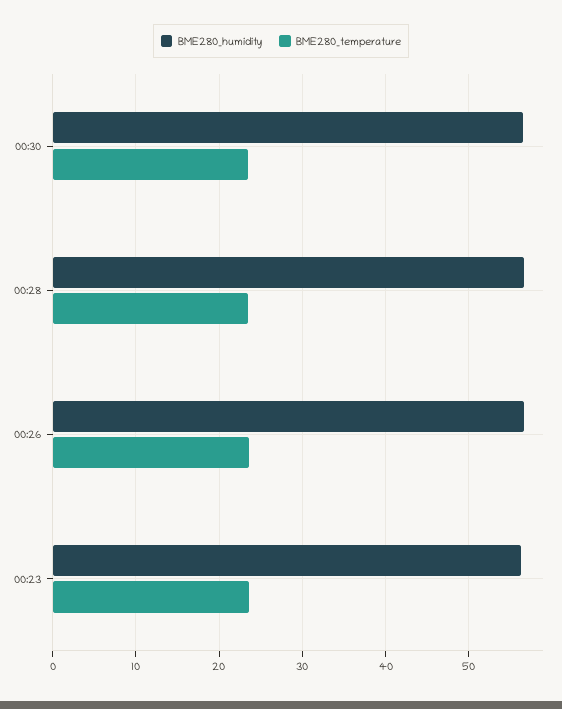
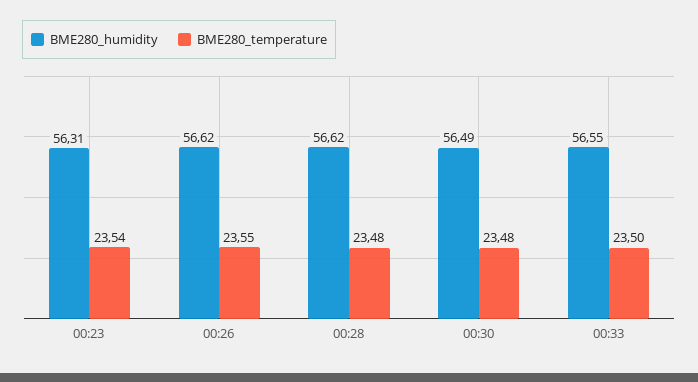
BME280_humidity, 00:33: none -> 56.55
BME280_temperature, 00:33: none -> 23.5

